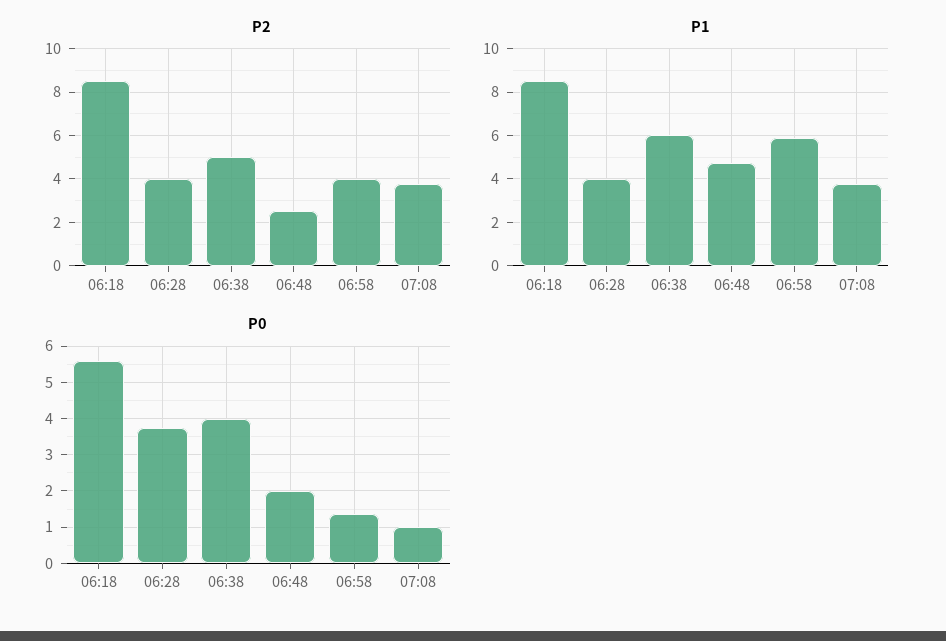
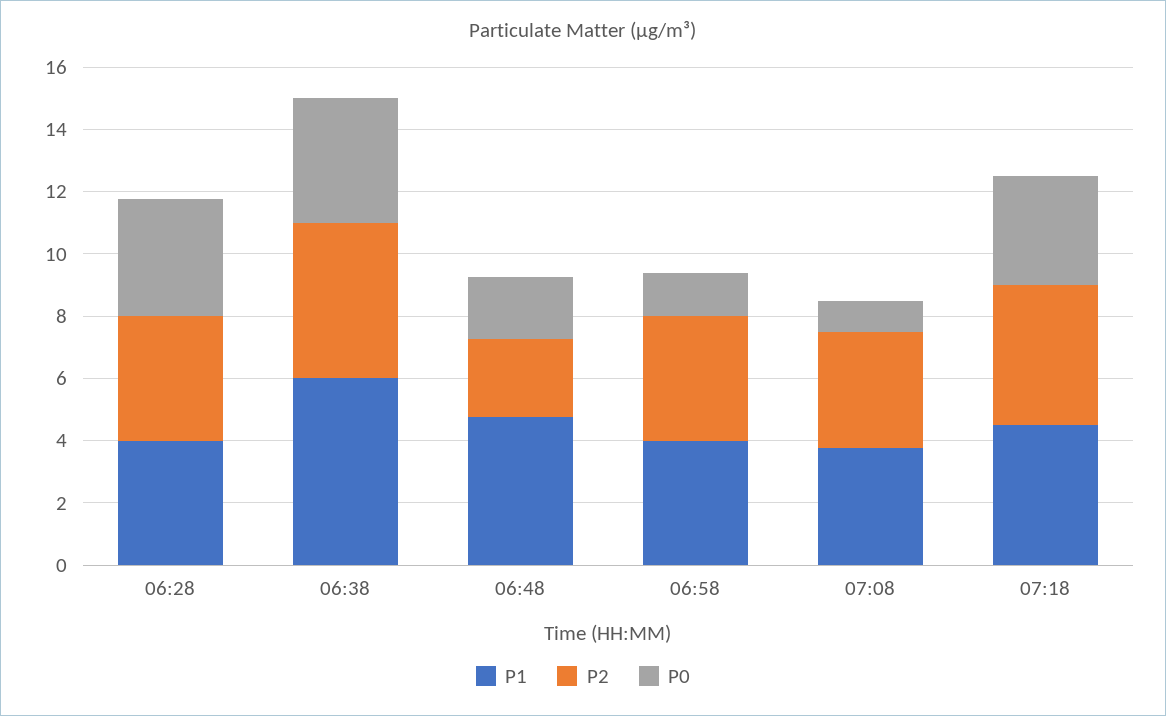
P2, 06:18: 8.5 -> none
P1, 06:18: 8.5 -> none
P1, 06:58: 6 -> 4
P0, 06:18: 5.6 -> none
P1, 07:18: none -> 4.5
P2, 07:18: none -> 4.5
P0, 07:18: none -> 3.5

